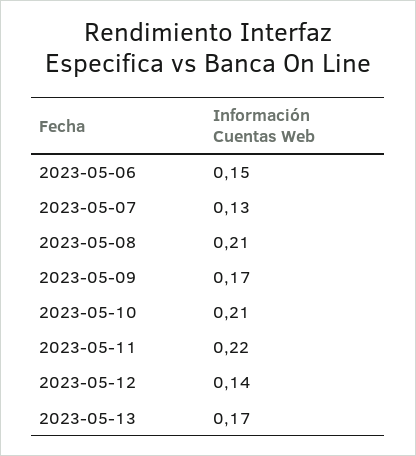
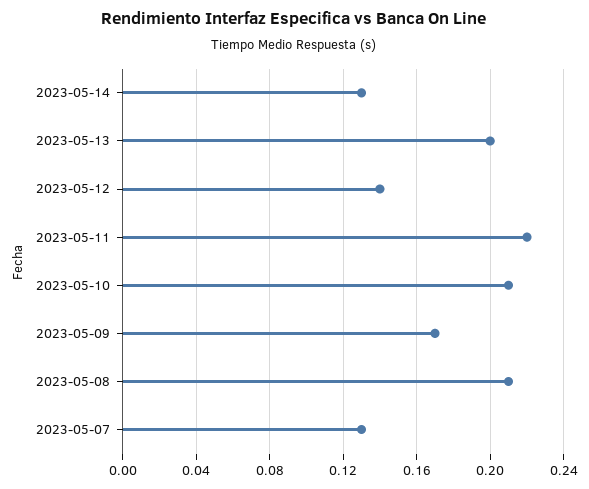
2023-05-06: 0.15 -> none
2023-05-13: 0.17 -> 0.2
2023-05-14: none -> 0.13

